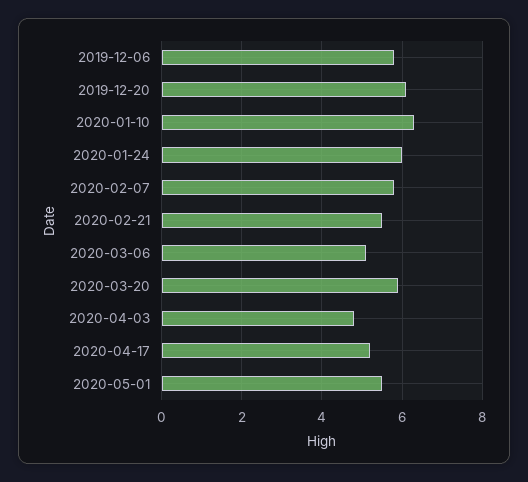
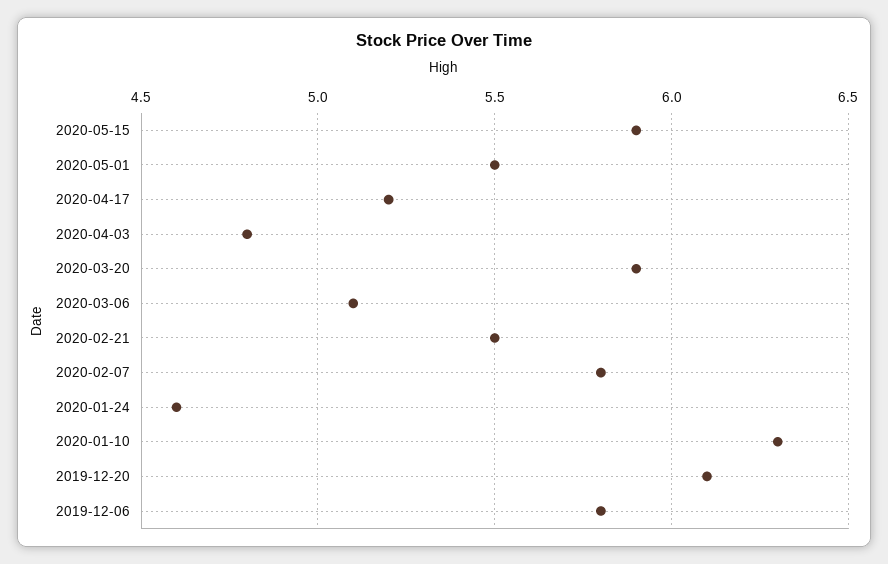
2020-01-24: 6 -> 4.6
2020-05-15: none -> 5.9

